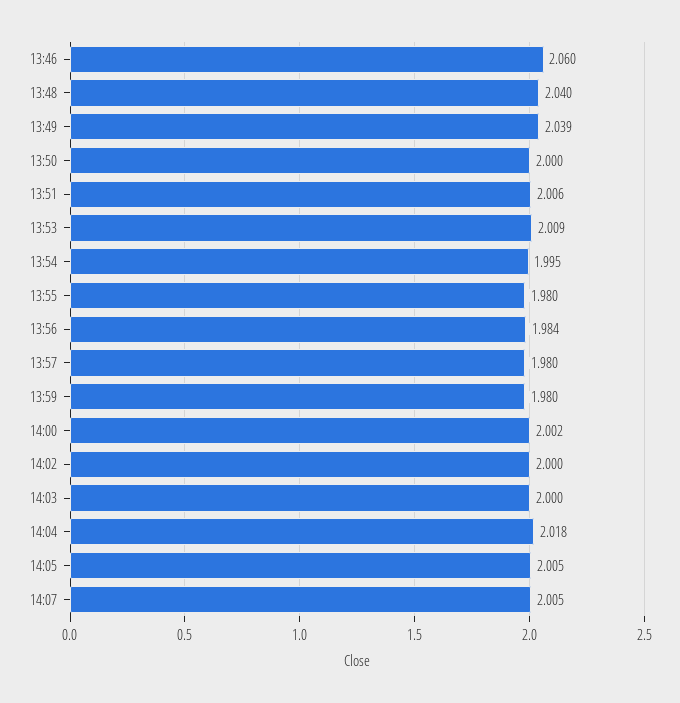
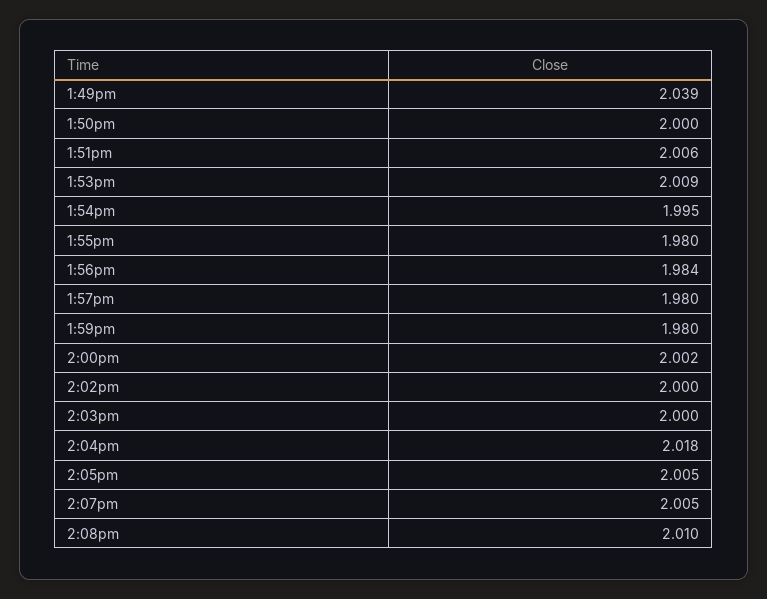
13:46: 2.06 -> none
13:48: 2.04 -> none
2:08pm: none -> 2.01

